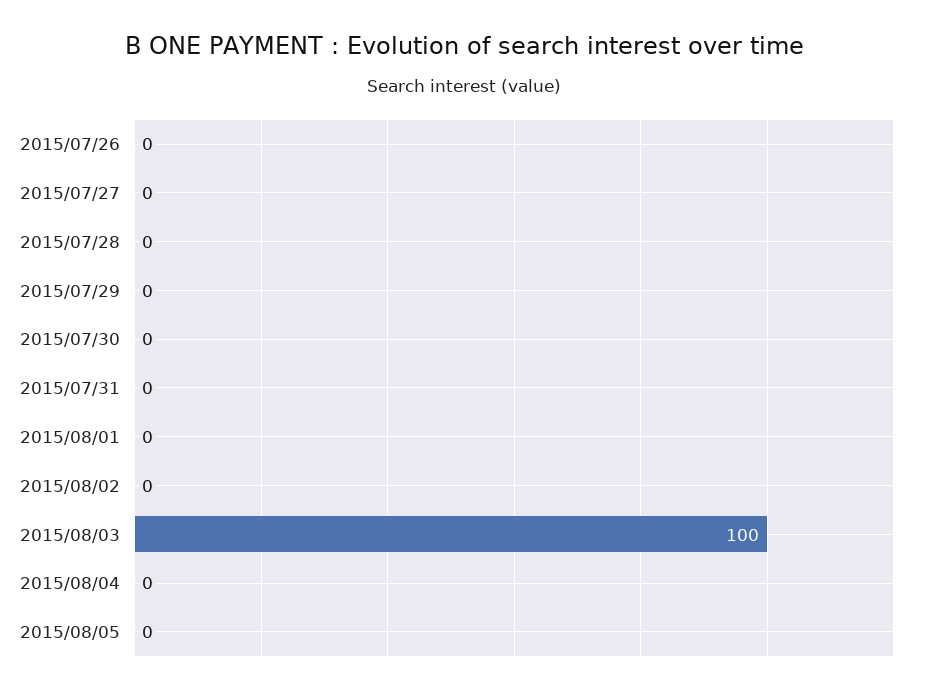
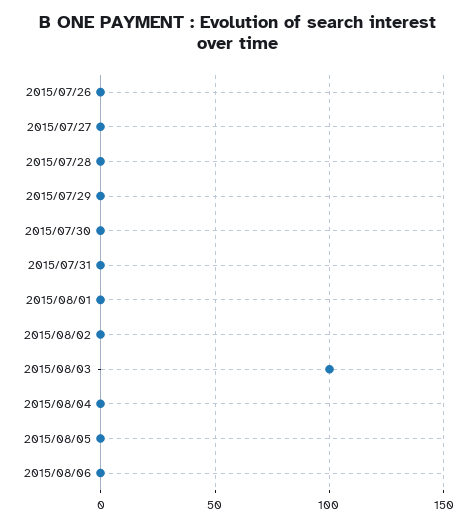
2015/08/06: none -> 0

